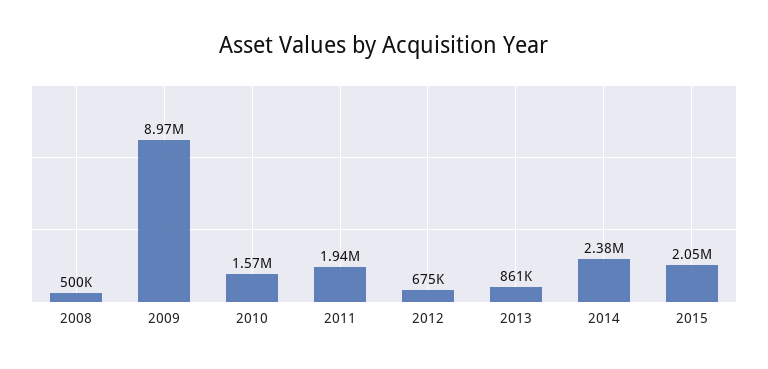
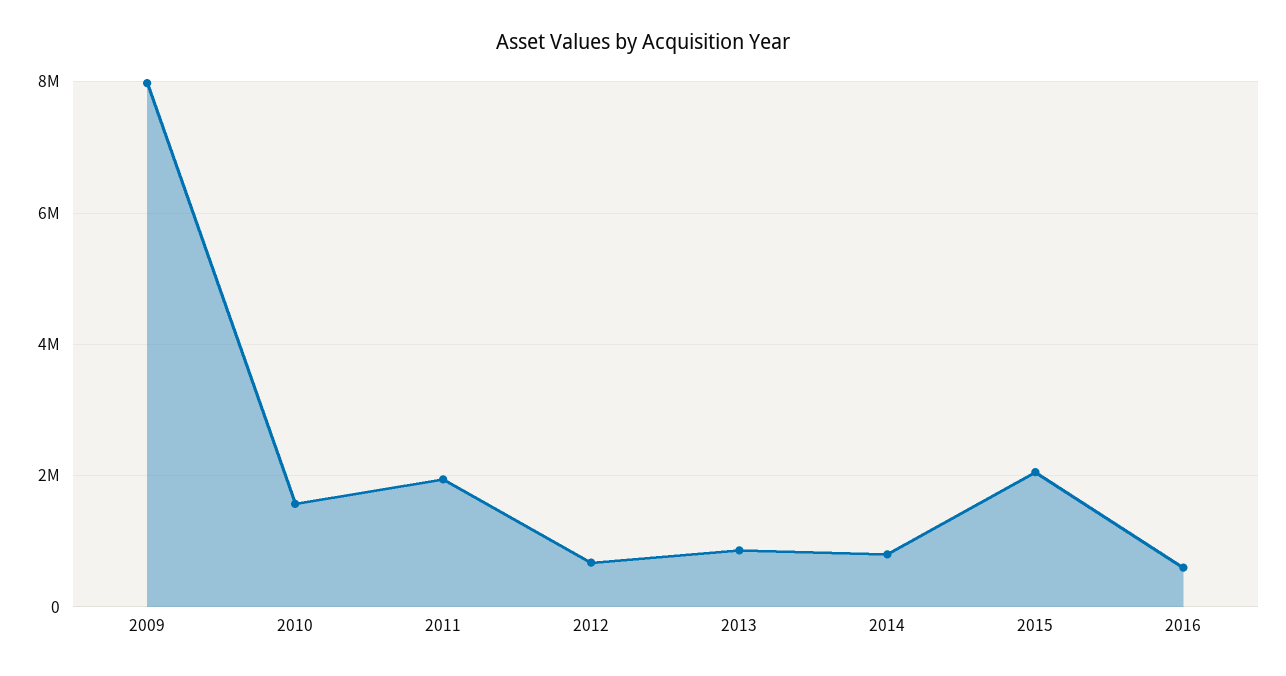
2008: 500000 -> none
2009: 8970000 -> 8000000
2014: 2380000 -> 800000
2016: none -> 600000

